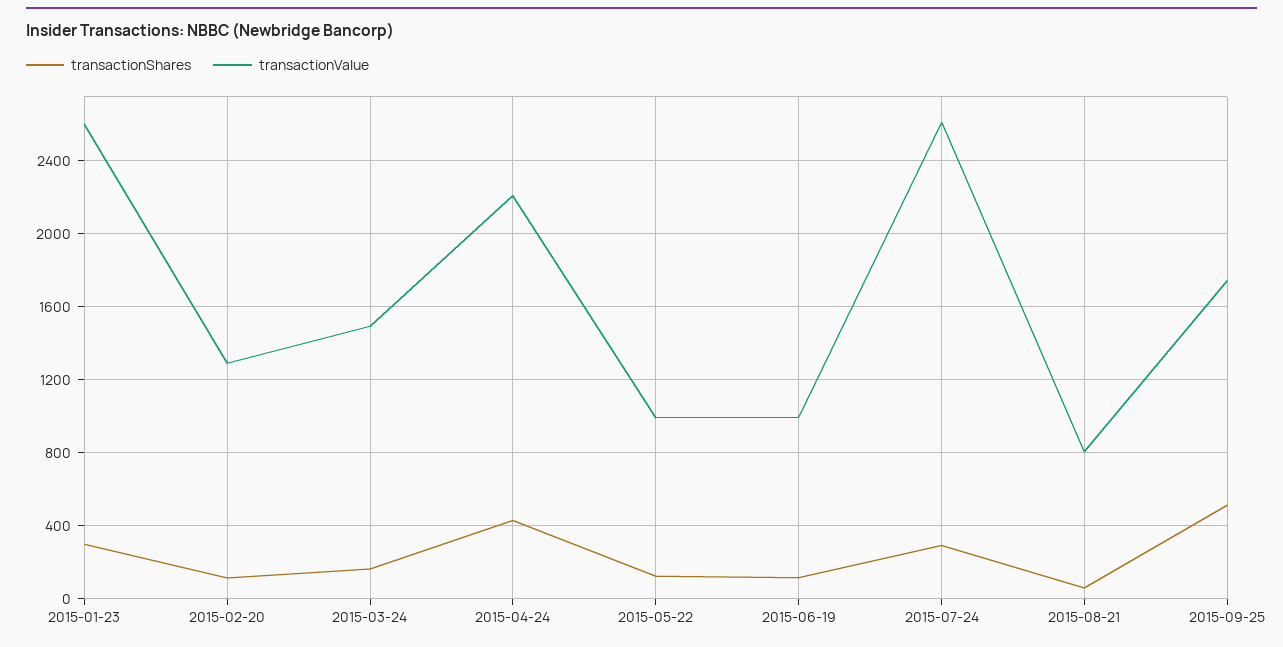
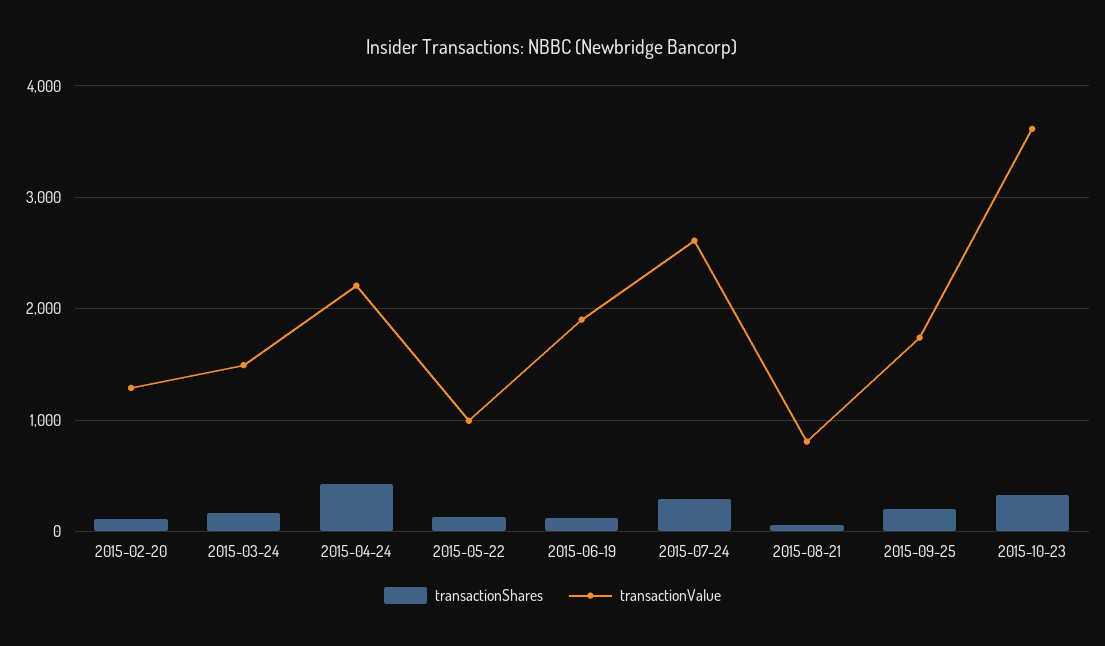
transactionShares, 2015-01-23: 300 -> none
transactionValue, 2015-01-23: 2600 -> none
transactionValue, 2015-06-19: 1000 -> 1900
transactionShares, 2015-09-25: 500 -> 200
transactionShares, 2015-10-23: none -> 300
transactionValue, 2015-10-23: none -> 3600

